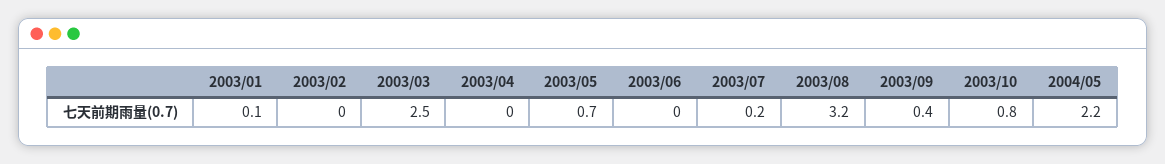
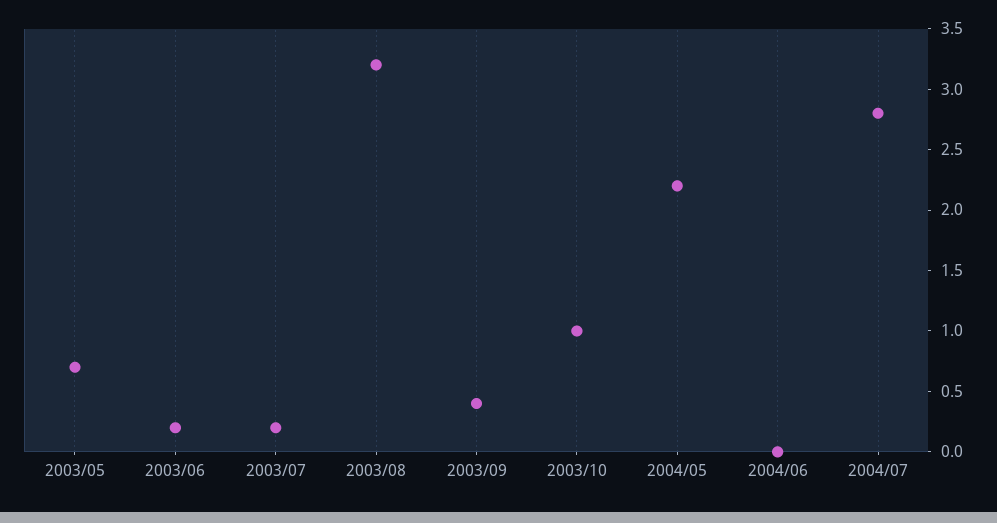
2003/01: 0.1 -> none
2003/02: 0 -> none
2003/03: 2.5 -> none
2003/04: 0 -> none
2003/06: 0 -> 0.2
2003/10: 0.8 -> 1
2004/06: none -> 0
2004/07: none -> 2.8

